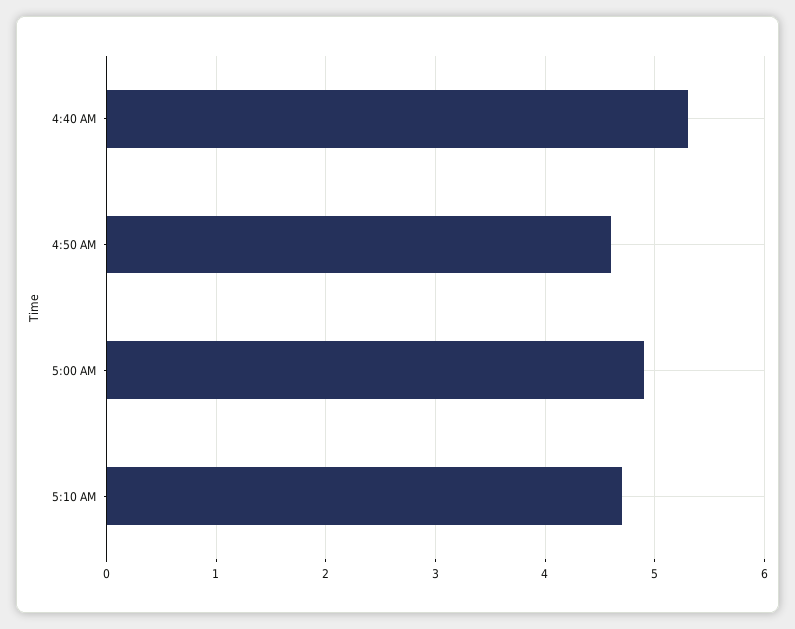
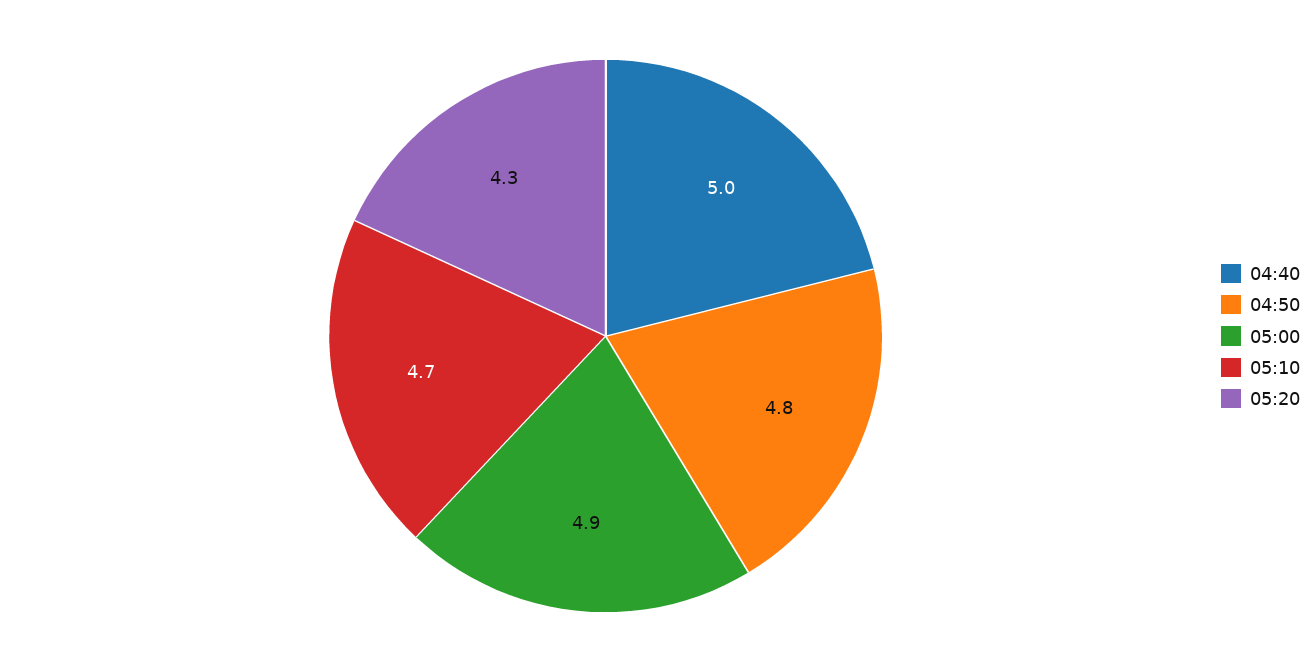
4:40 AM: 5.3 -> 5
4:50 AM: 4.6 -> 4.8
05:20: none -> 4.3

